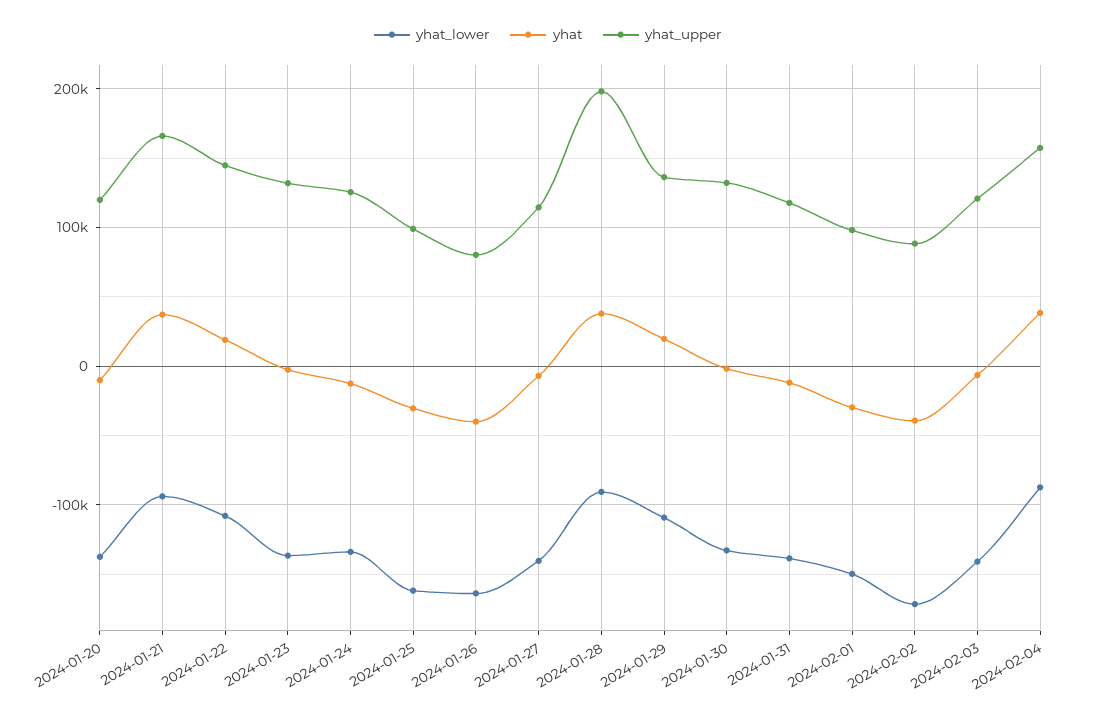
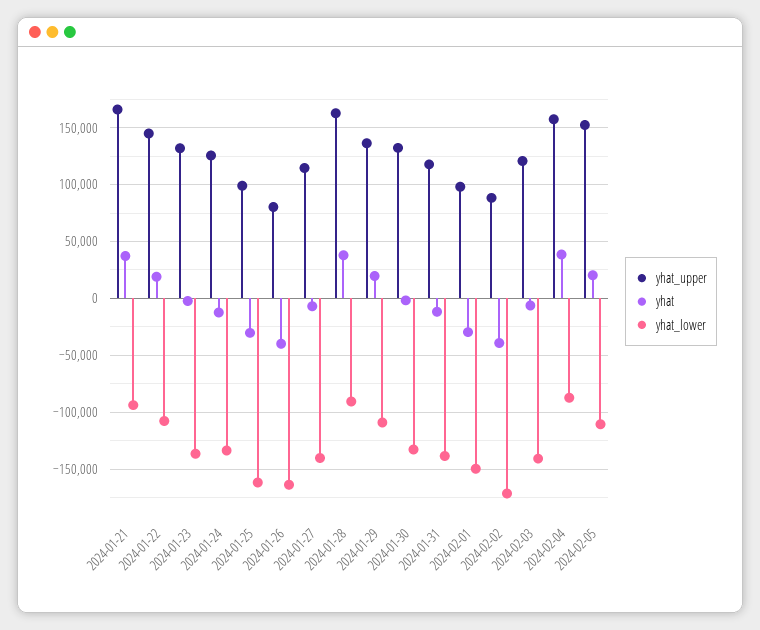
yhat_lower, 2024-01-20: -140000 -> none
yhat, 2024-01-20: -10000 -> none
yhat_upper, 2024-01-20: 120000 -> none
yhat_upper, 2024-01-28: 200000 -> 160000
yhat_upper, 2024-02-05: none -> 150000
yhat, 2024-02-05: none -> 20000
yhat_lower, 2024-02-05: none -> -110000

